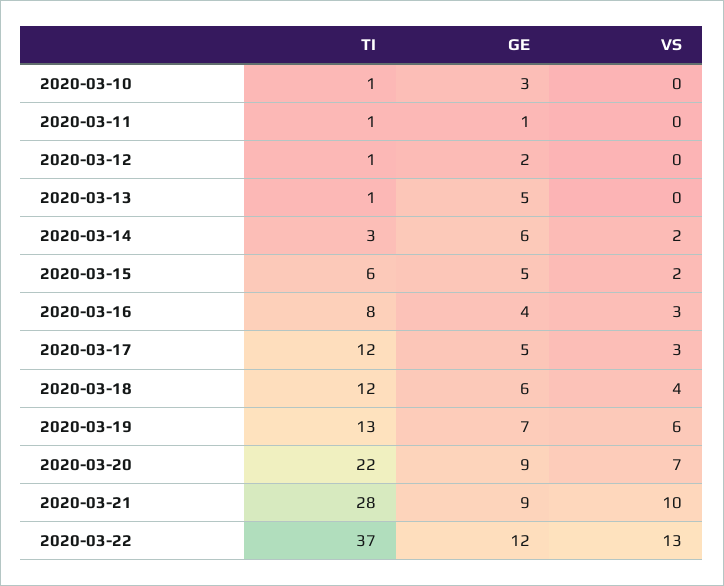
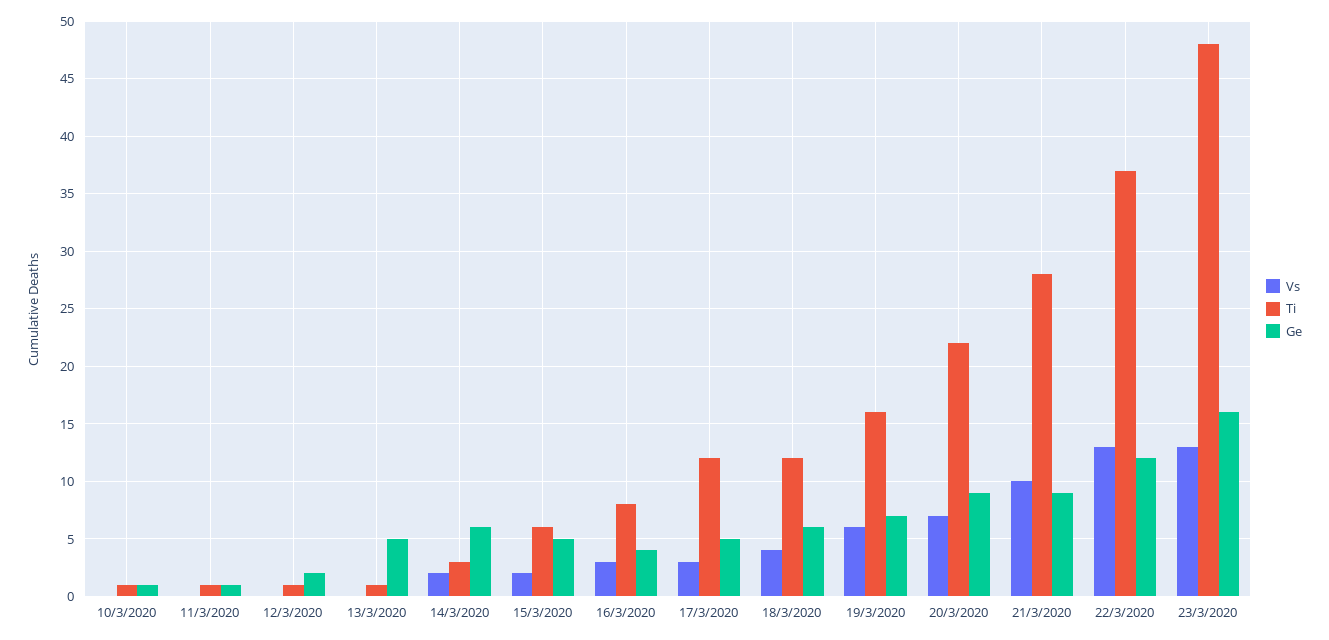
GE, 2020-03-10: 3 -> 1
TI, 2020-03-19: 13 -> 16
VS, 23/3/2020: none -> 13
TI, 23/3/2020: none -> 48
GE, 23/3/2020: none -> 16

